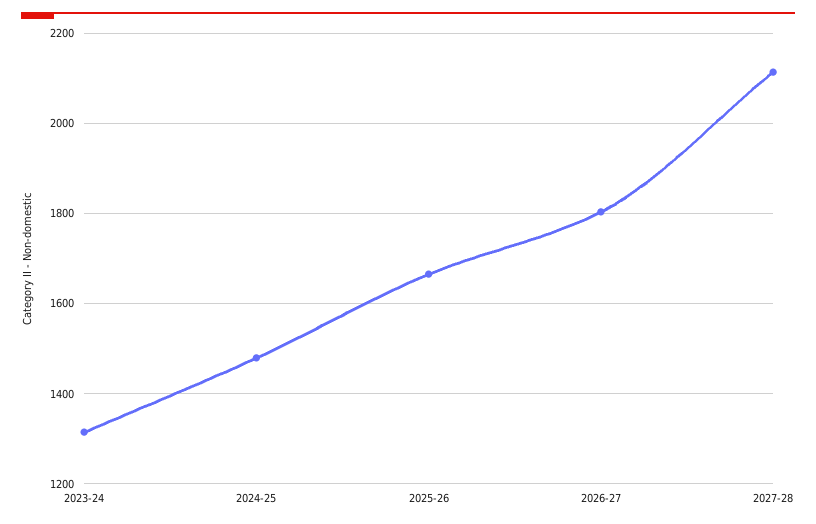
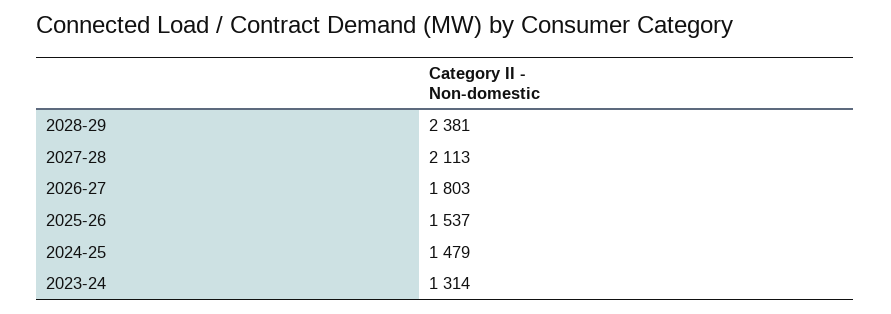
2025-26: 1660 -> 1537
2028-29: none -> 2381

